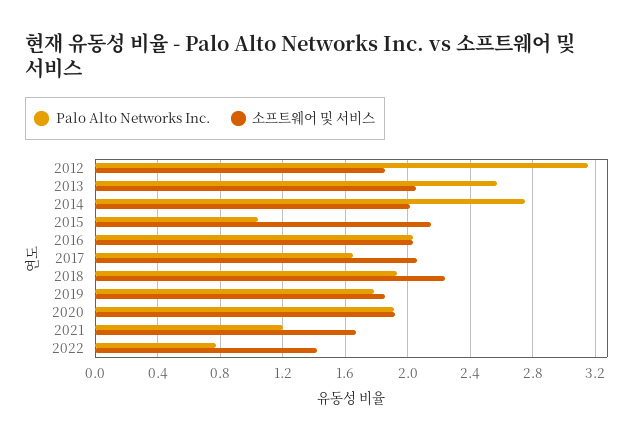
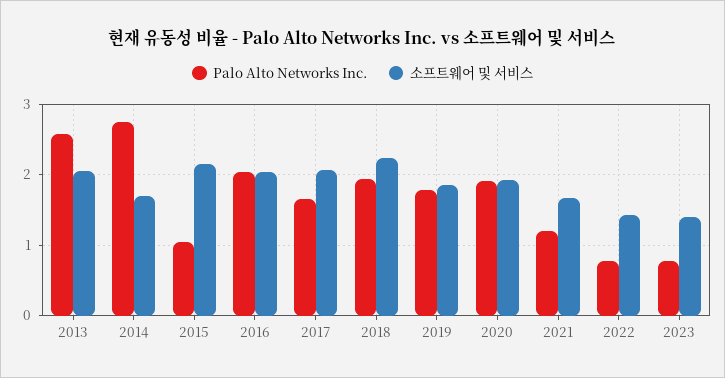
Palo Alto Networks Inc., 2012: 3.15 -> none
소프트웨어 및 서비스, 2012: 1.85 -> none
소프트웨어 및 서비스, 2014: 2 -> 1.7
Palo Alto Networks Inc., 2023: none -> 0.8
소프트웨어 및 서비스, 2023: none -> 1.4

